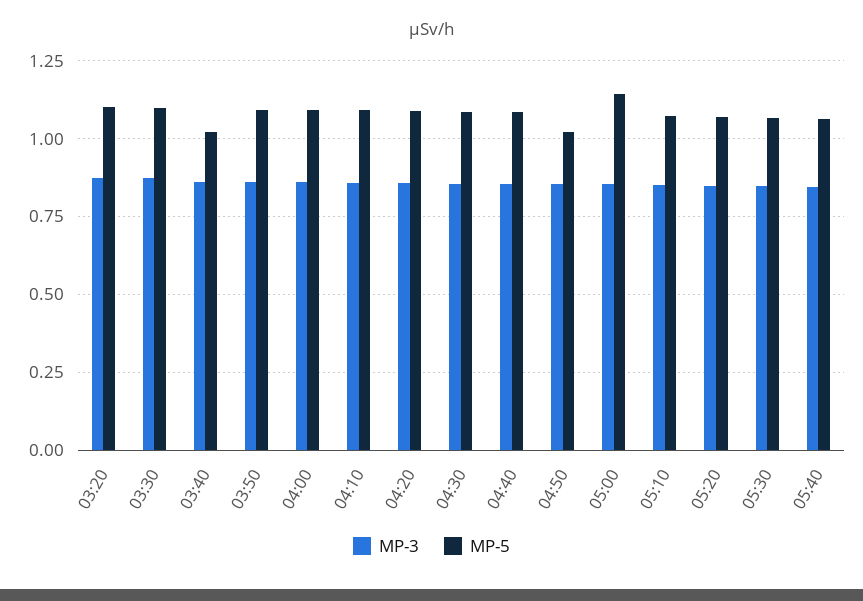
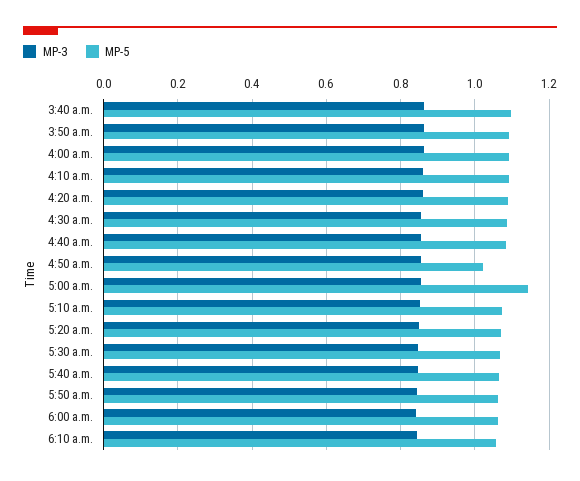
MP-3, 03:20: 0.875 -> none
MP-5, 03:20: 1.1 -> none
MP-3, 03:30: 0.875 -> none
MP-5, 03:30: 1.1 -> none
MP-5, 03:40: 1.025 -> 1.1
MP-3, 5:50 a.m.: none -> 0.84
MP-5, 5:50 a.m.: none -> 1.06
MP-3, 6:00 a.m.: none -> 0.84
MP-5, 6:00 a.m.: none -> 1.06
MP-3, 6:10 a.m.: none -> 0.84
MP-5, 6:10 a.m.: none -> 1.06

